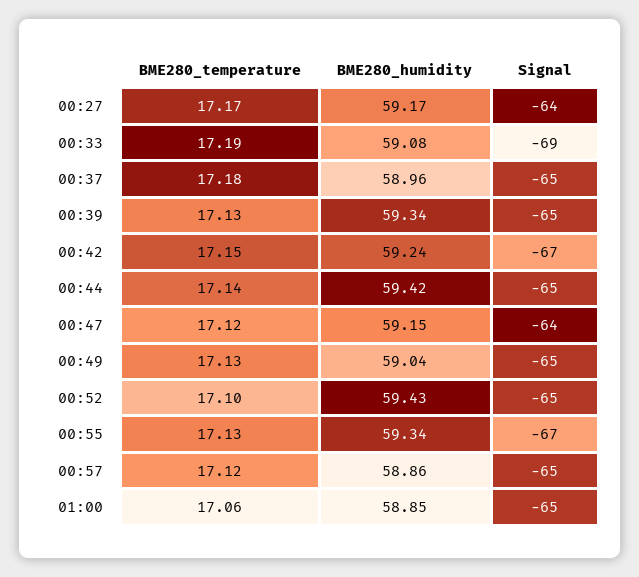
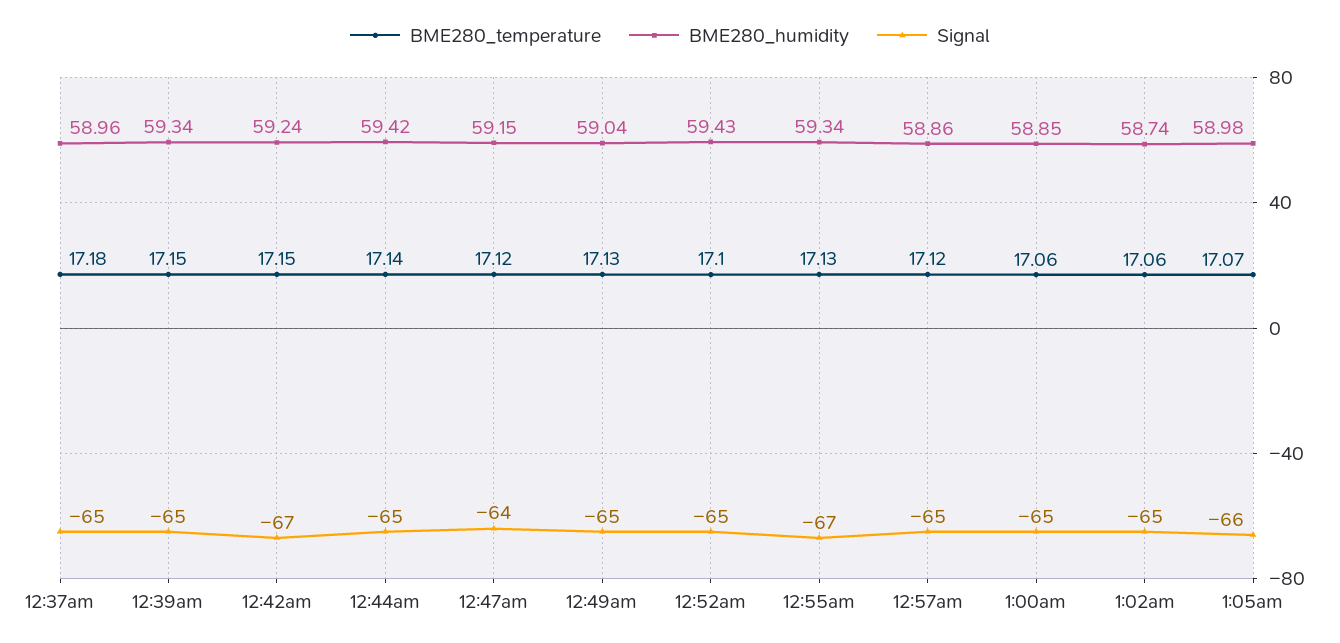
BME280_temperature, 00:27: 17.17 -> none
BME280_humidity, 00:27: 59.17 -> none
Signal, 00:27: -64 -> none
BME280_temperature, 00:33: 17.19 -> none
BME280_humidity, 00:33: 59.08 -> none
Signal, 00:33: -69 -> none
BME280_temperature, 00:39: 17.13 -> 17.15
BME280_temperature, 1:02am: none -> 17.06
BME280_humidity, 1:02am: none -> 58.74
Signal, 1:02am: none -> -65
BME280_temperature, 1:05am: none -> 17.07
BME280_humidity, 1:05am: none -> 58.98
Signal, 1:05am: none -> -66

